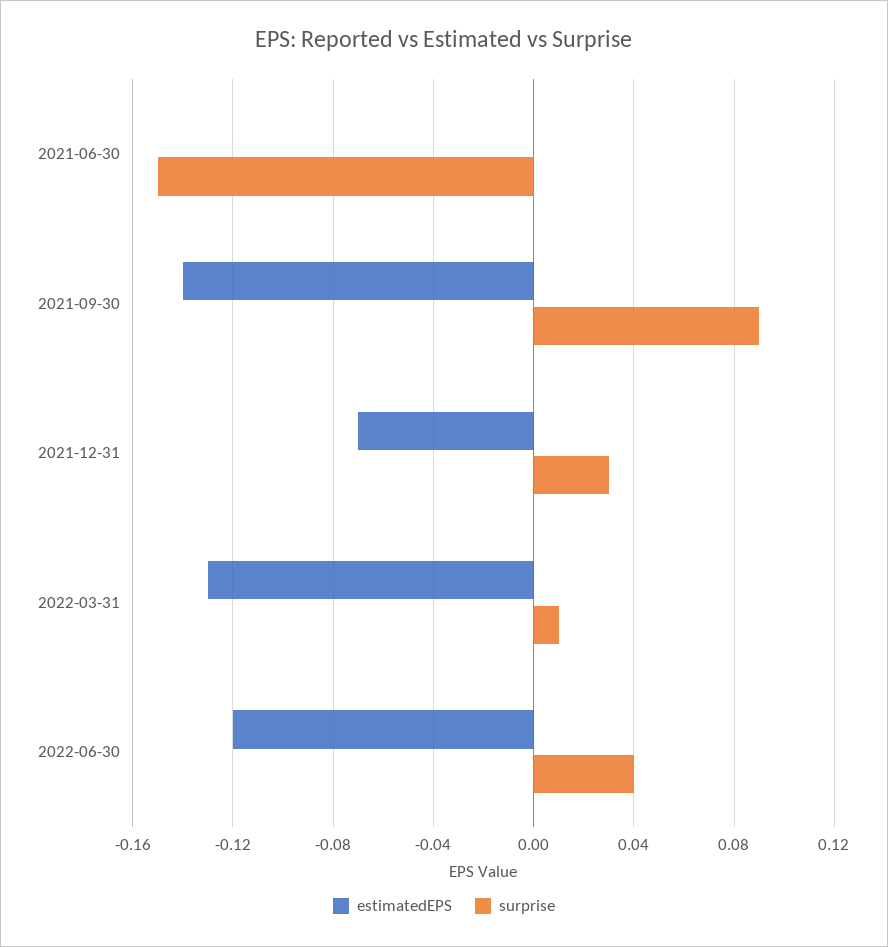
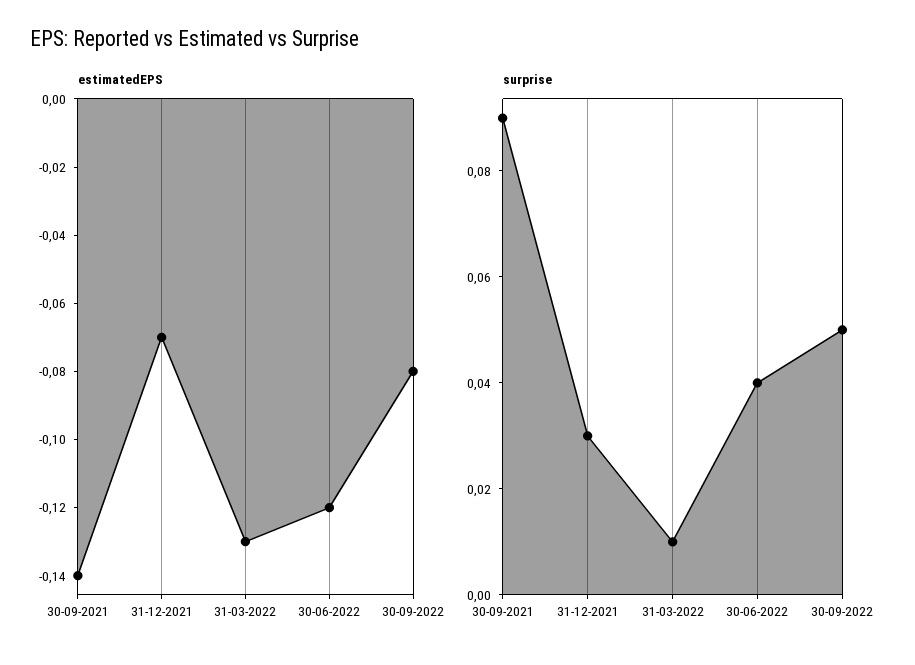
estimatedEPS, 2021-06-30: 0 -> none
surprise, 2021-06-30: -0.15 -> none
estimatedEPS, 30-09-2022: none -> -0.08
surprise, 30-09-2022: none -> 0.05

